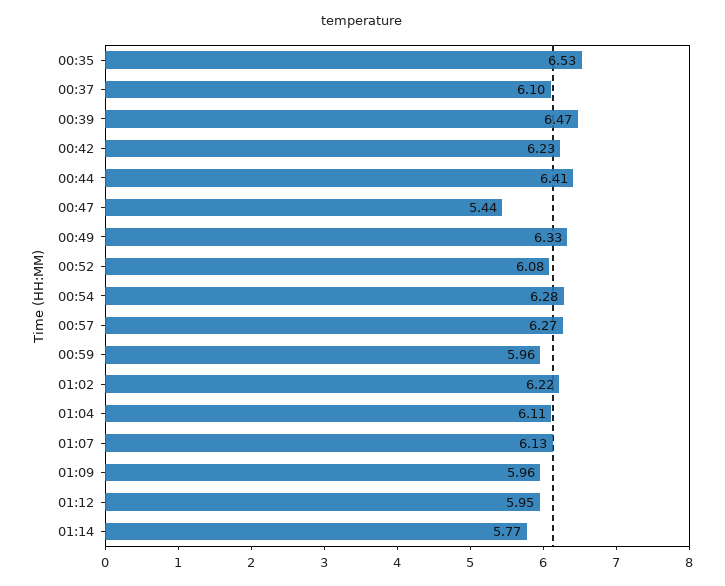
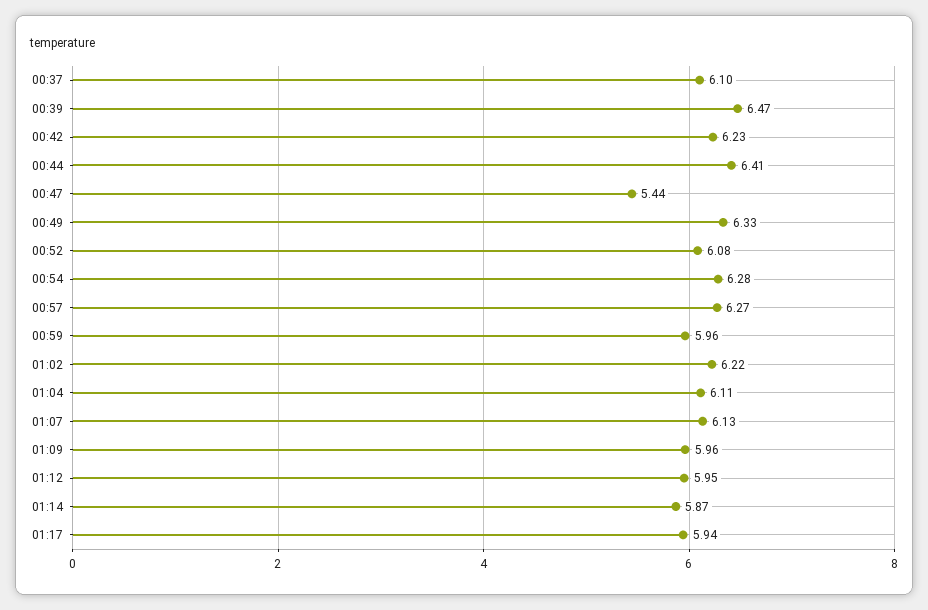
00:35: 6.53 -> none
01:14: 5.77 -> 5.87
01:17: none -> 5.94

